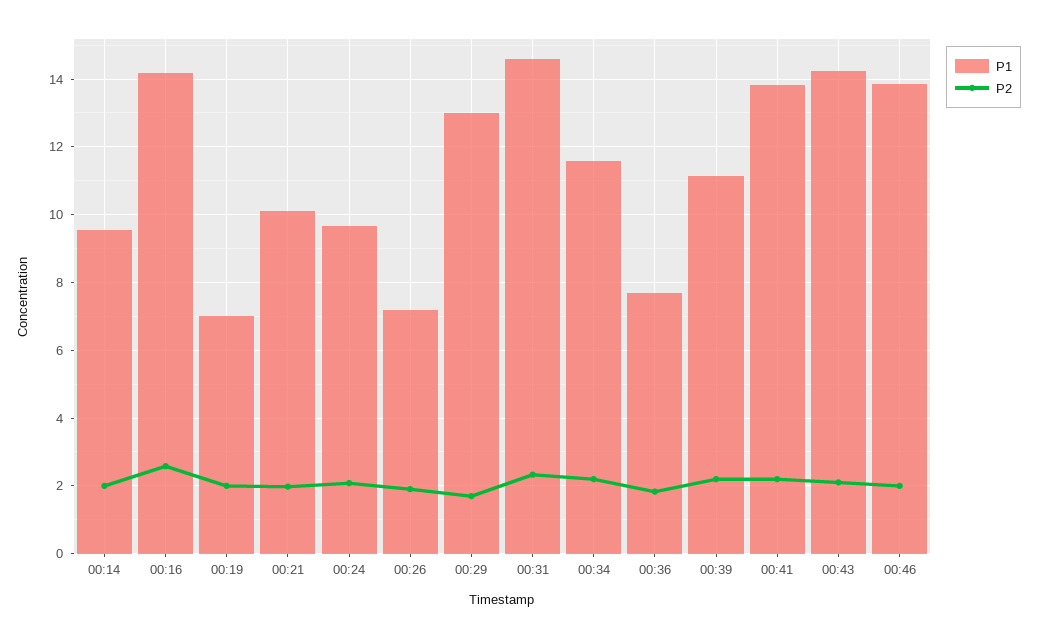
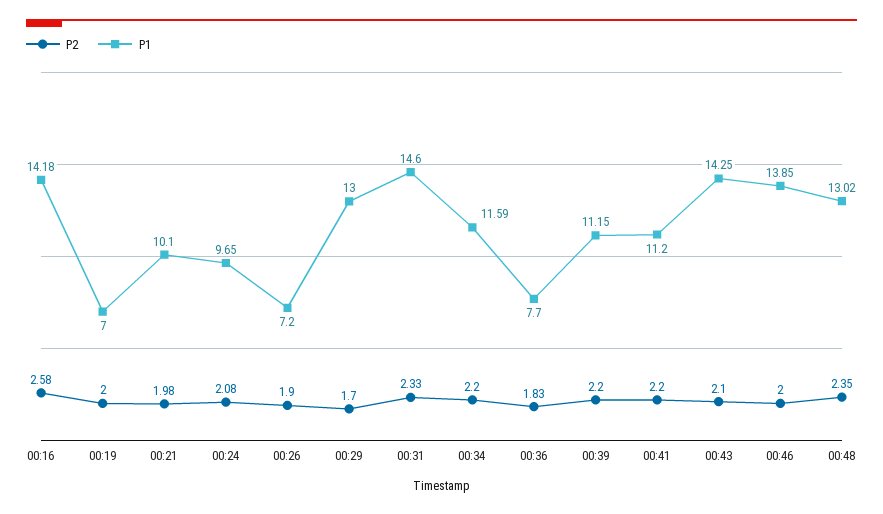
P1, 00:14: 9.6 -> none
P2, 00:14: 2 -> none
P1, 00:41: 13.8 -> 11.2
P2, 00:48: none -> 2.35
P1, 00:48: none -> 13.02

